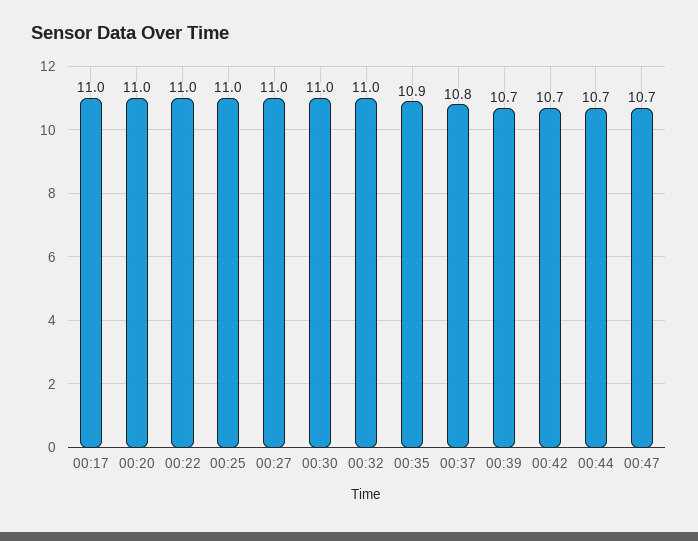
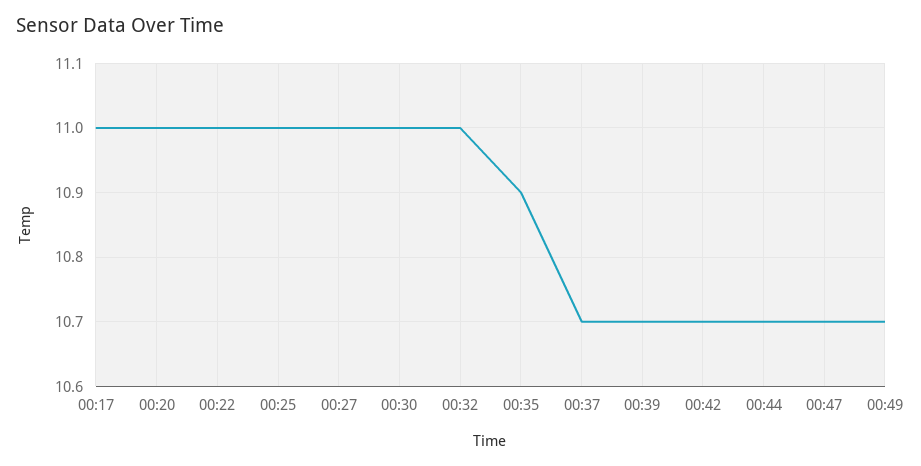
00:37: 10.8 -> 10.7
00:49: none -> 10.7

